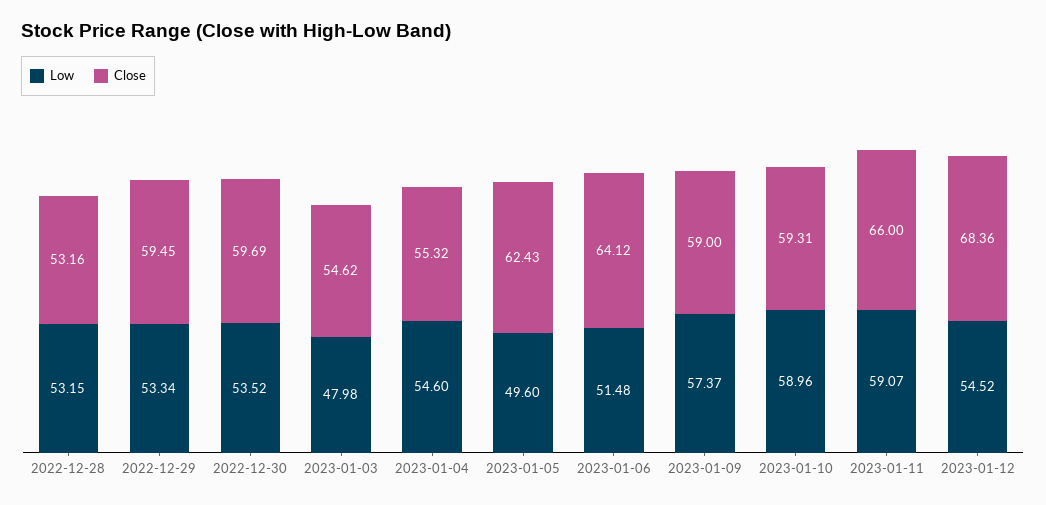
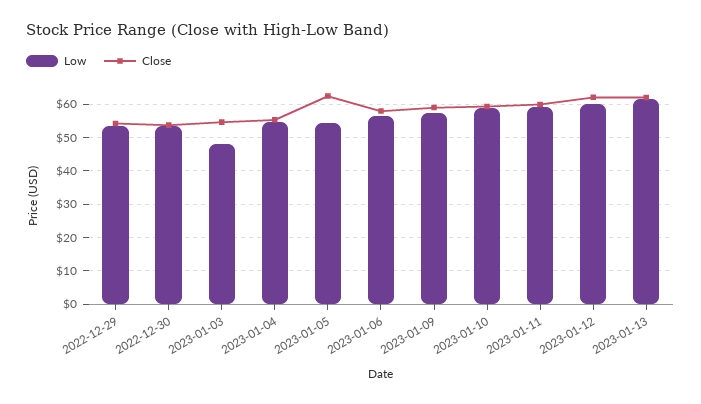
Low, 2022-12-28: 53.15 -> none
Close, 2022-12-28: 53.16 -> none
Close, 2022-12-29: 59.45 -> 54
Close, 2022-12-30: 59.69 -> 54
Low, 2023-01-05: 49.6 -> 54
Low, 2023-01-06: 51.48 -> 56
Close, 2023-01-06: 64.12 -> 58
Close, 2023-01-11: 66 -> 60
Low, 2023-01-12: 54.52 -> 60
Close, 2023-01-12: 68.36 -> 62
Low, 2023-01-13: none -> 62
Close, 2023-01-13: none -> 62

